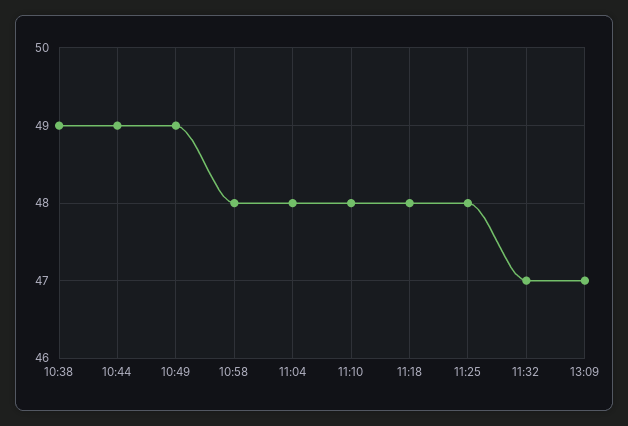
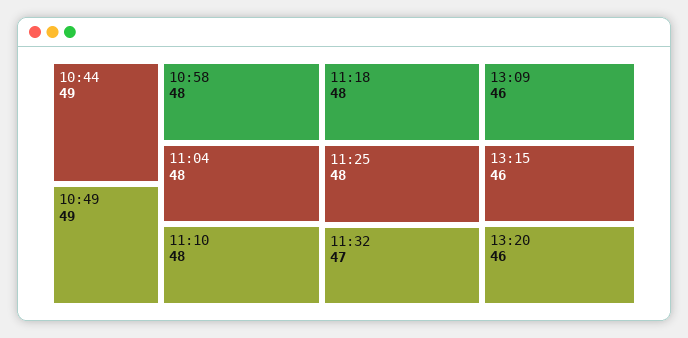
10:38: 49 -> none
13:09: 47 -> 46
13:15: none -> 46
13:20: none -> 46

